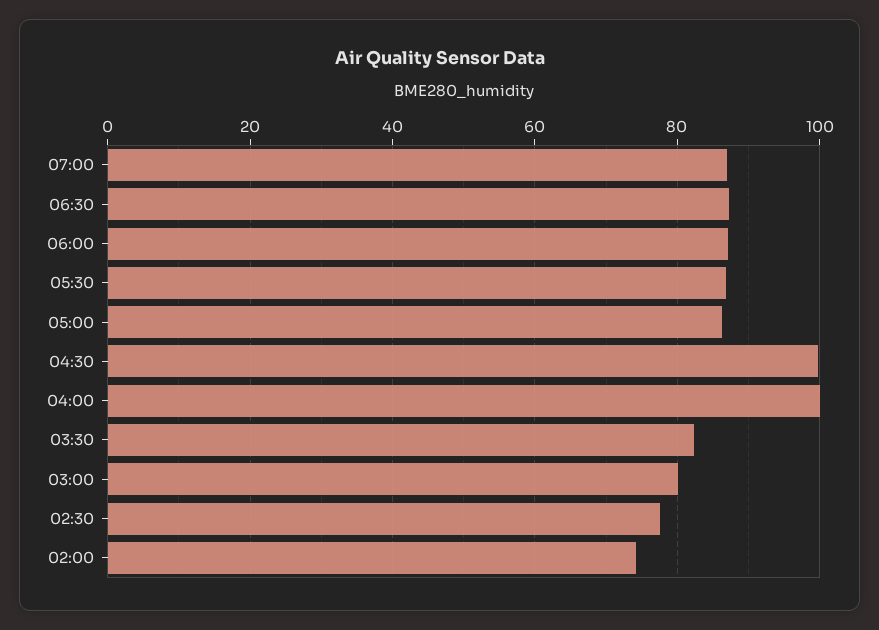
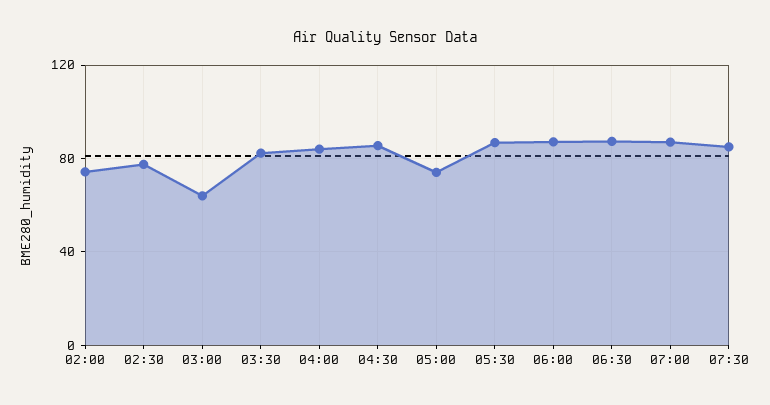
05:00: 86 -> 75
04:30: 100 -> 85
04:00: 100 -> 85
03:00: 80 -> 65
07:30: none -> 85

